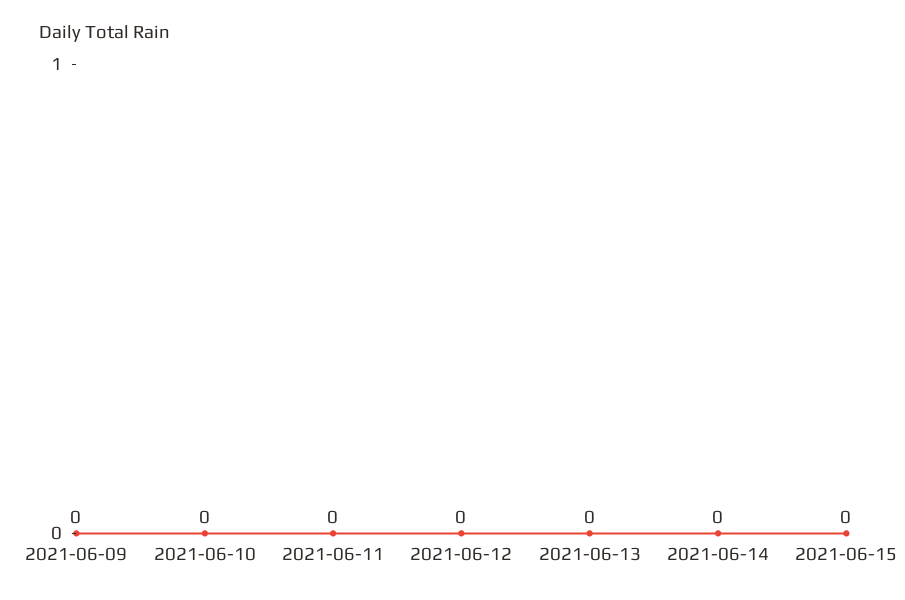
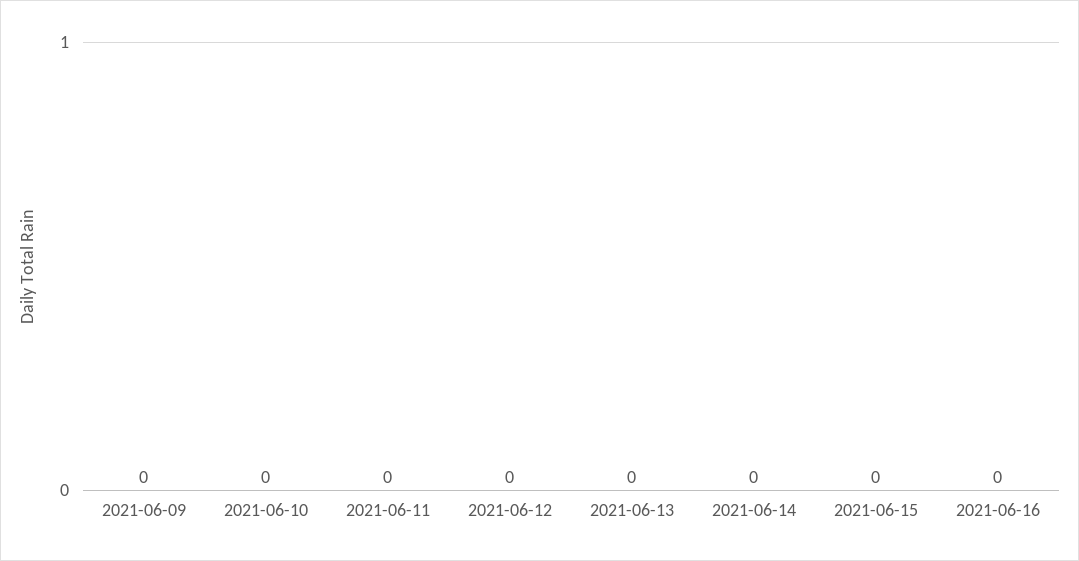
2021-06-16: none -> 0

